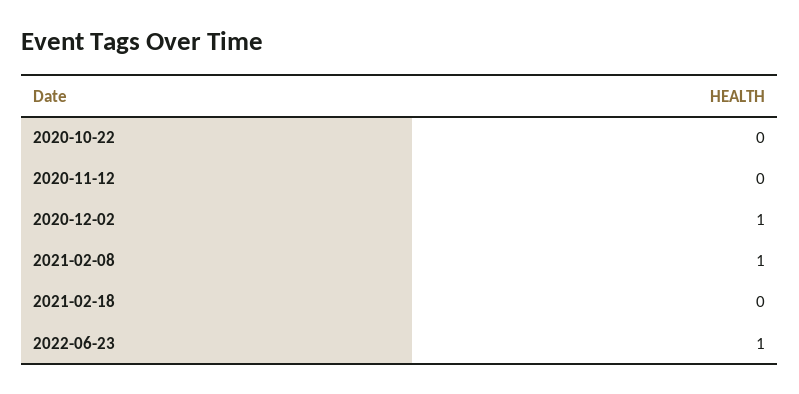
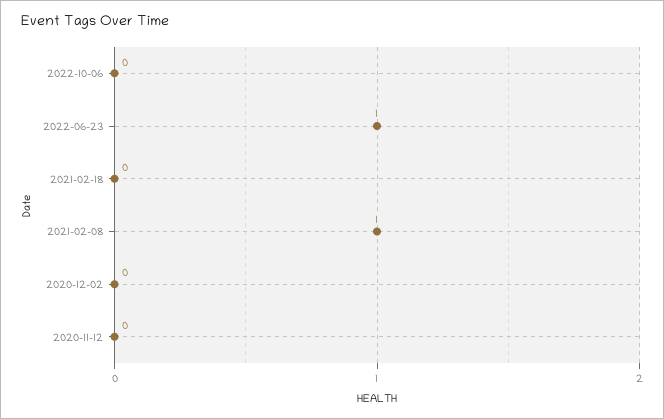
2020-10-22: 0 -> none
2020-12-02: 1 -> 0
2022-10-06: none -> 0

